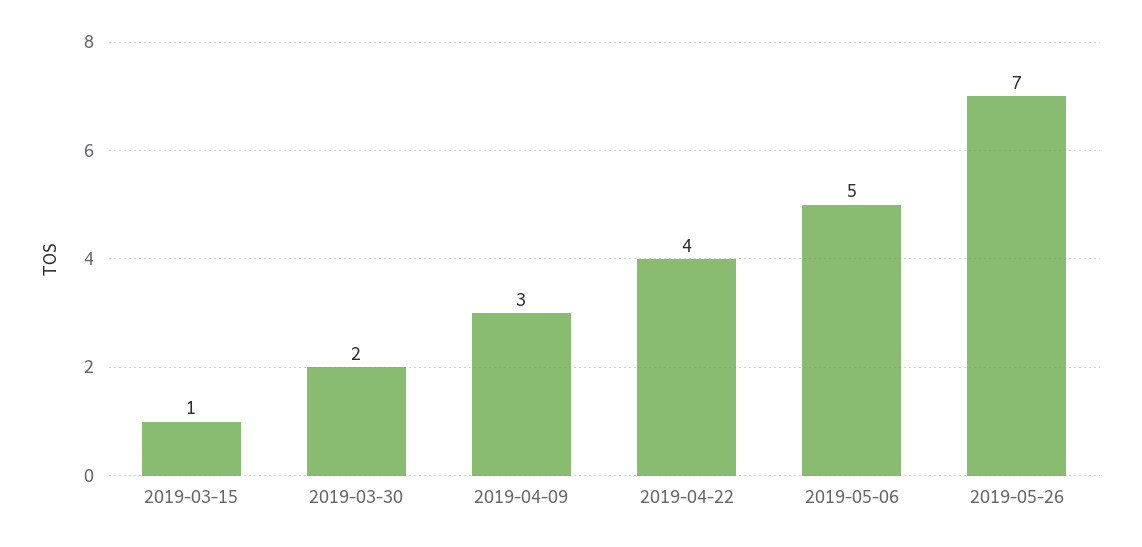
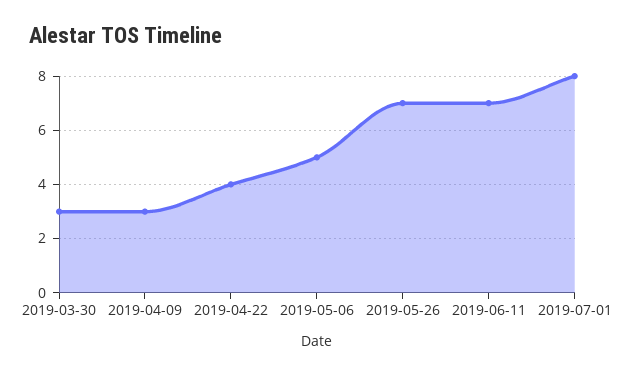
2019-03-15: 1 -> none
2019-03-30: 2 -> 3
2019-06-11: none -> 7
2019-07-01: none -> 8

